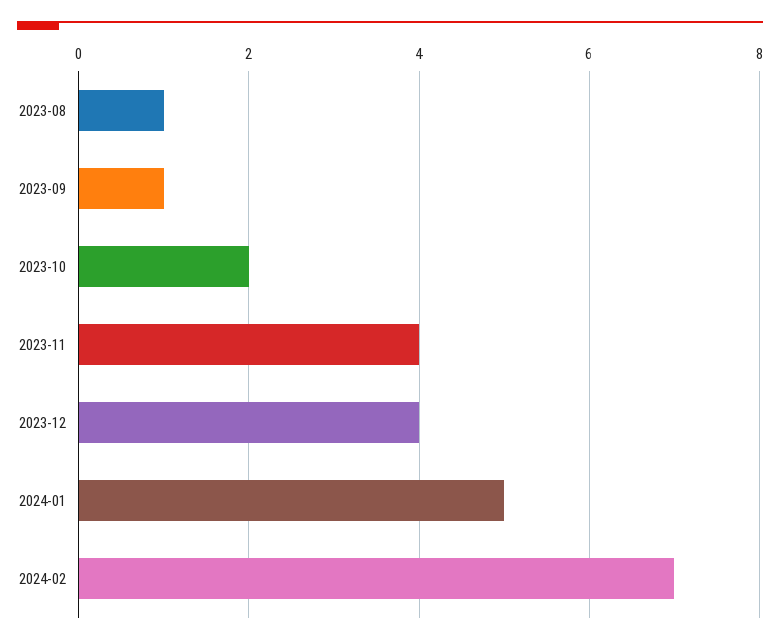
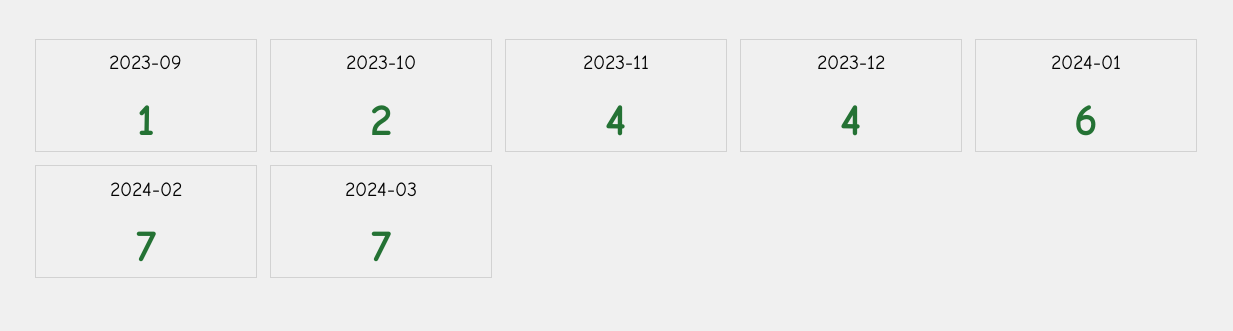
2023-08: 1 -> none
2024-01: 5 -> 6
2024-03: none -> 7

